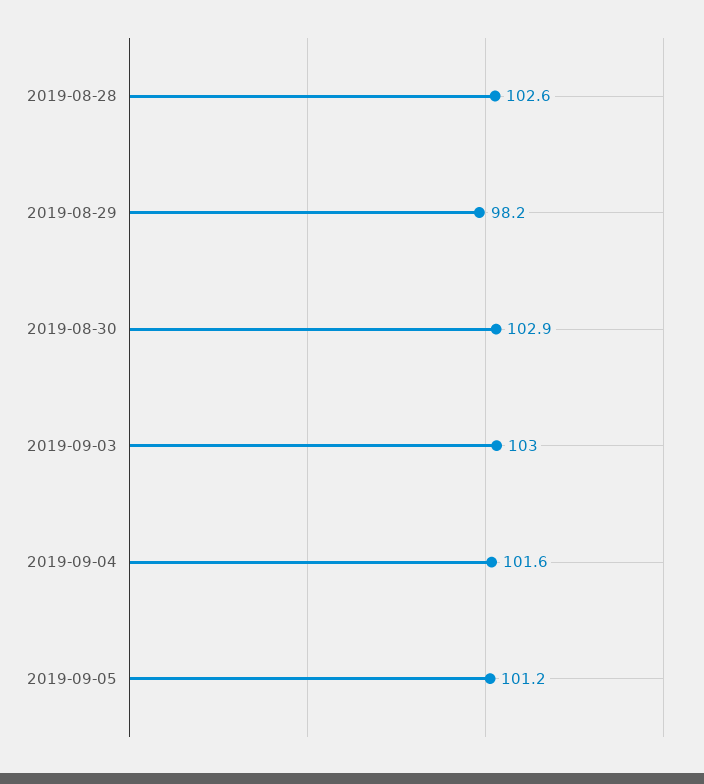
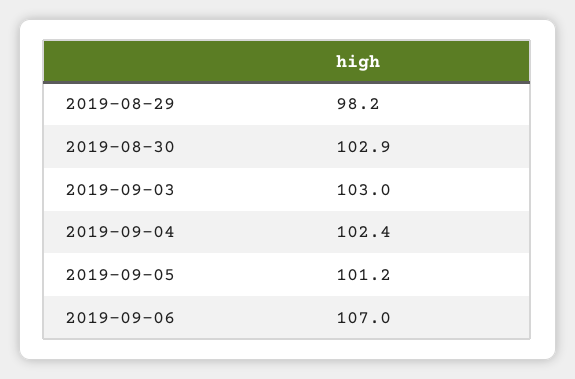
2019-08-28: 102.6 -> none
2019-09-04: 101.6 -> 102.4
2019-09-06: none -> 107

